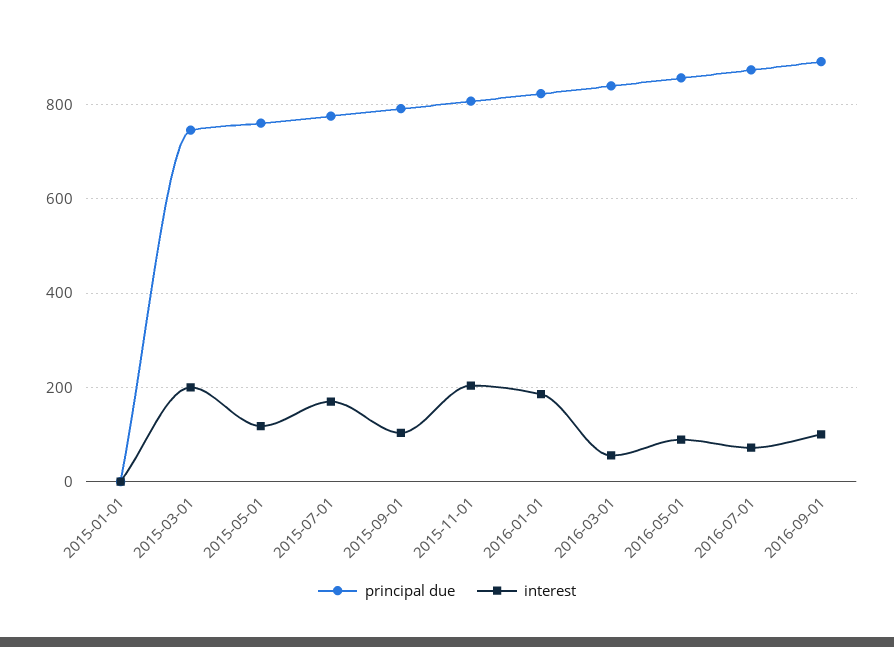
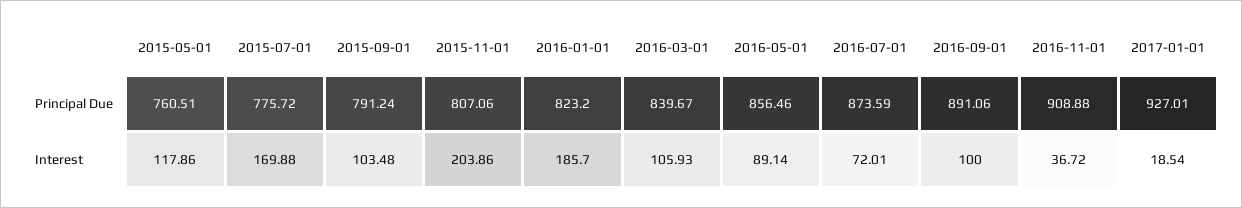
principal due, 2015-01-01: 0 -> none
interest, 2015-01-01: 0 -> none
principal due, 2015-03-01: 740 -> none
interest, 2015-03-01: 200 -> none
interest, 2016-03-01: 60 -> 105.93
principal due, 2016-11-01: none -> 908.88
principal due, 2017-01-01: none -> 927.01
interest, 2016-11-01: none -> 36.72
interest, 2017-01-01: none -> 18.54

